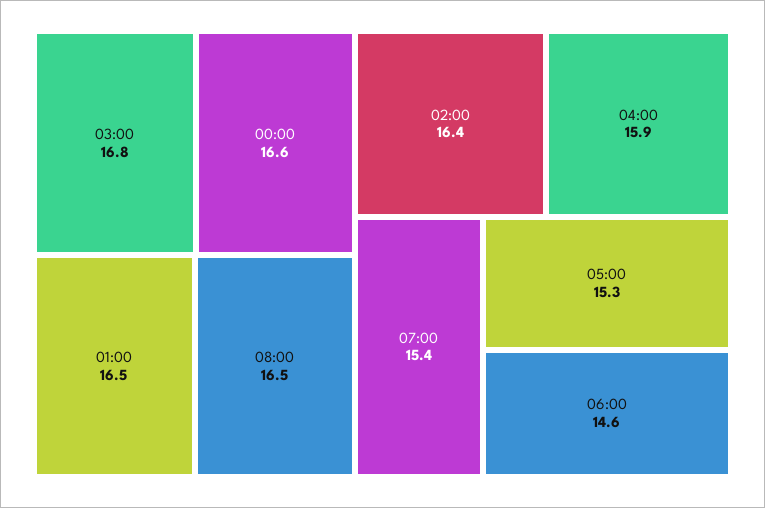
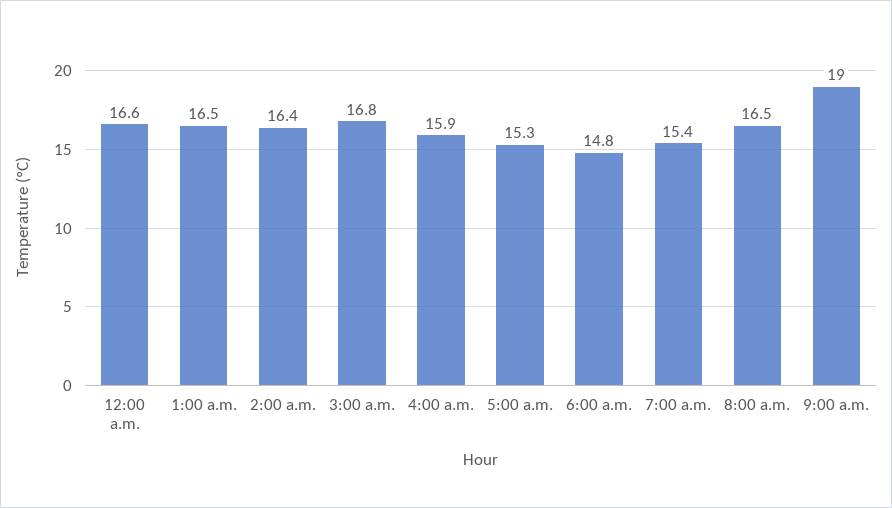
06:00: 14.6 -> 14.8
9:00 a.m.: none -> 19

